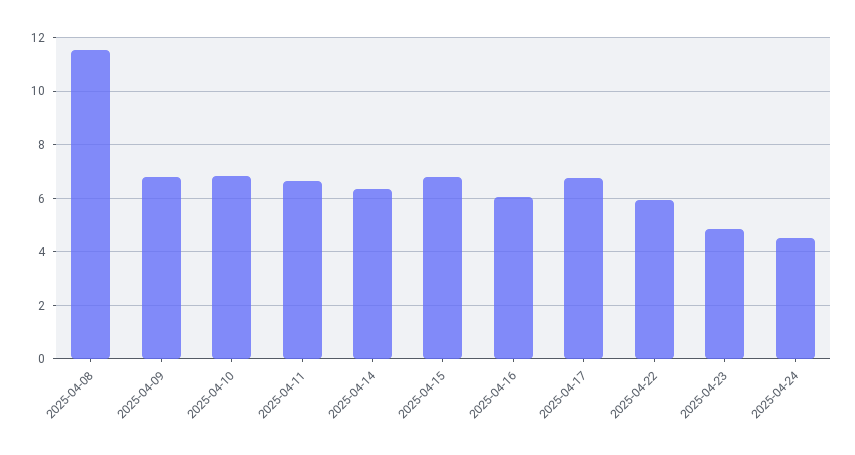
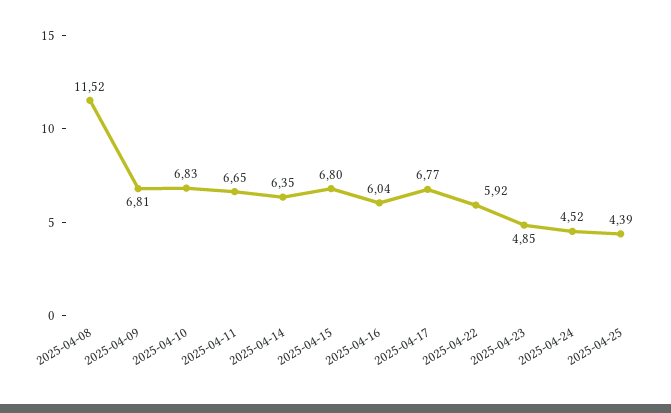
2025-04-25: none -> 4.39

